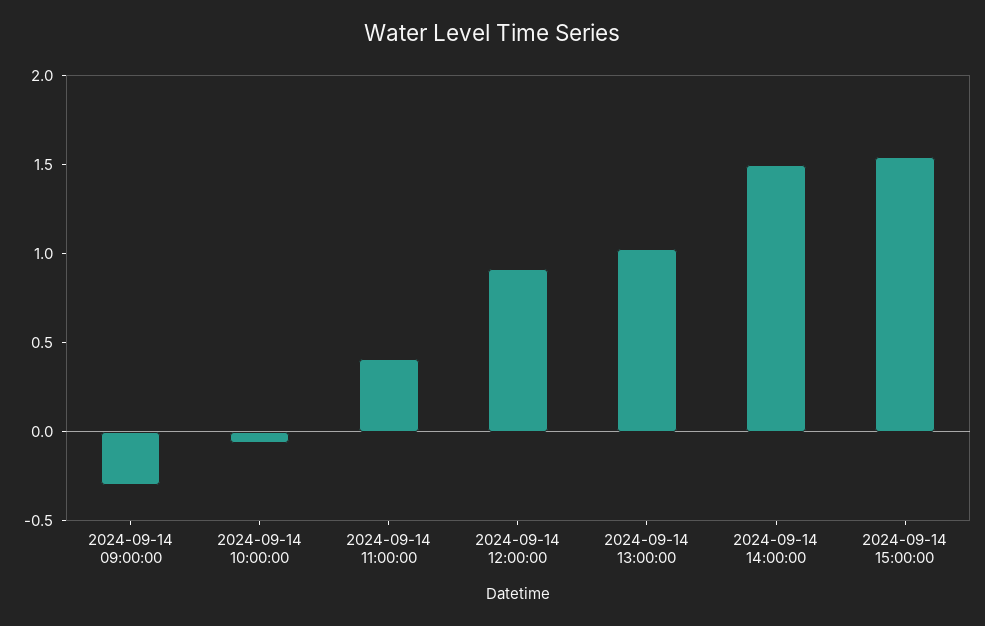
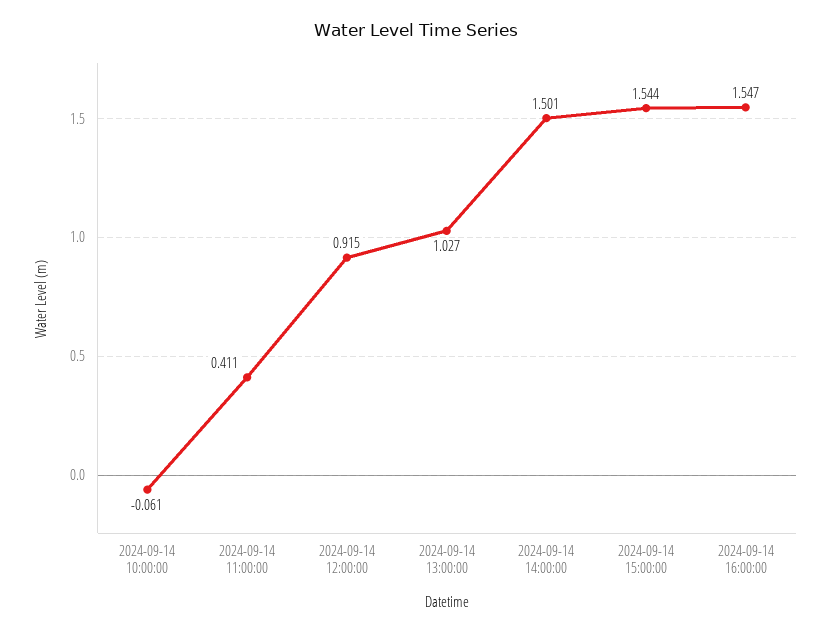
2024-09-14 09:00:00: -0.3 -> none
2024-09-14 16:00:00: none -> 1.547

